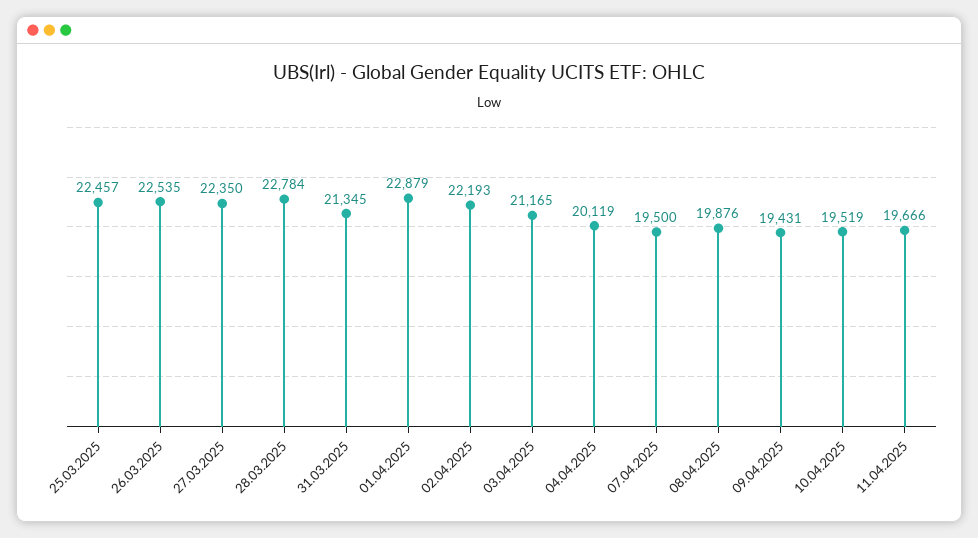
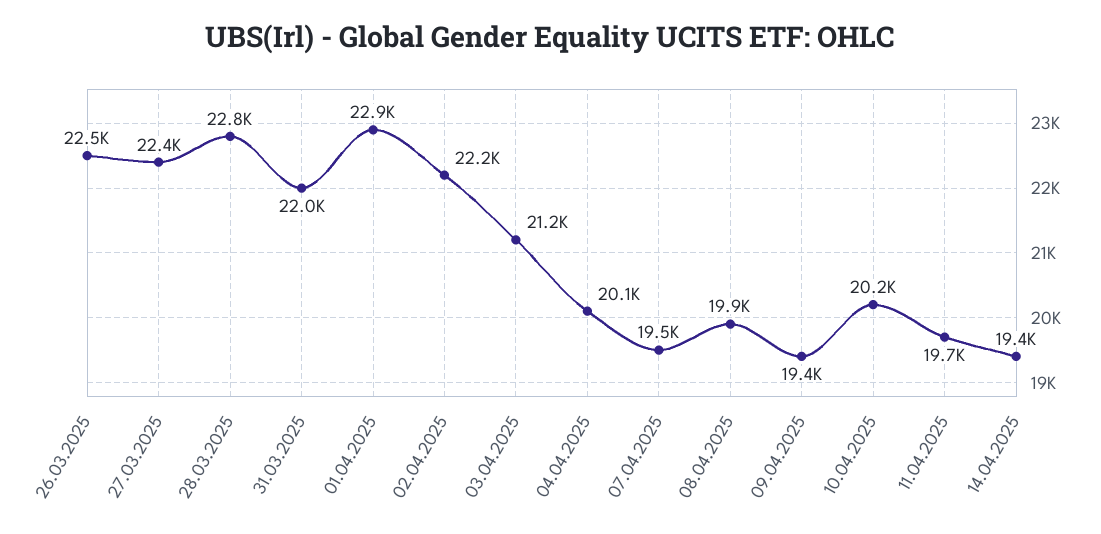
25.03.2025: 22457 -> none
31.03.2025: 21345 -> 22000
10.04.2025: 19519 -> 20200
14.04.2025: none -> 19400

